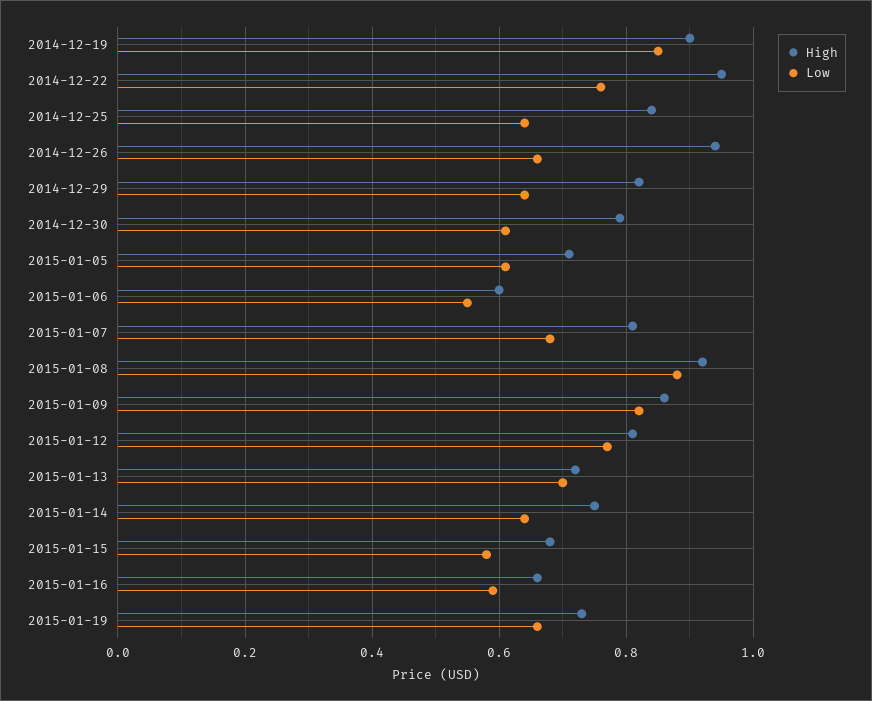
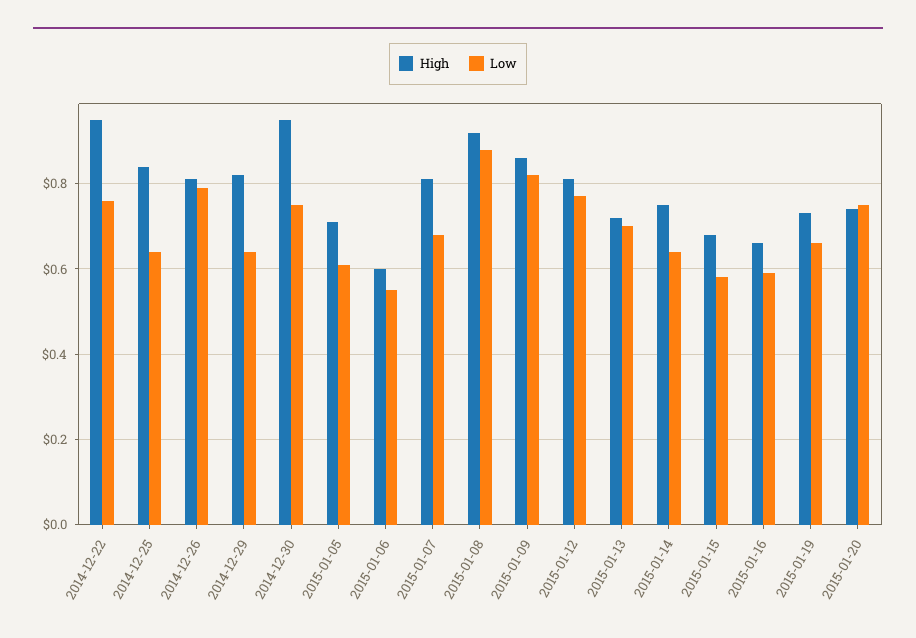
High, 2014-12-19: 0.9 -> none
Low, 2014-12-19: 0.85 -> none
High, 2014-12-26: 0.95 -> 0.8
Low, 2014-12-26: 0.65 -> 0.8
High, 2014-12-30: 0.8 -> 0.95
Low, 2014-12-30: 0.6 -> 0.75
High, 2015-01-20: none -> 0.75
Low, 2015-01-20: none -> 0.75

